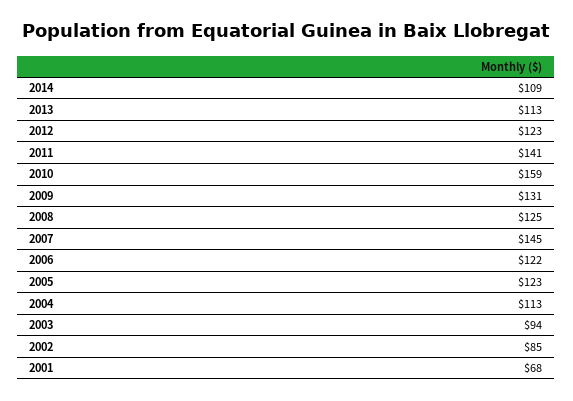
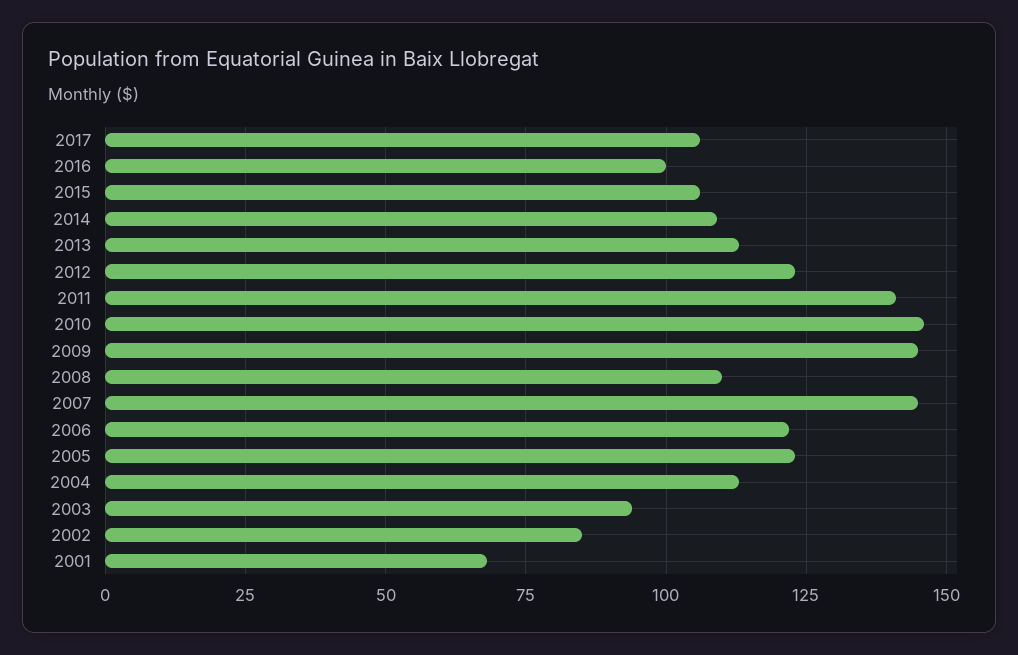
2010: 159 -> 145
2009: 131 -> 145
2008: 125 -> 110
2017: none -> 105
2016: none -> 100
2015: none -> 105

